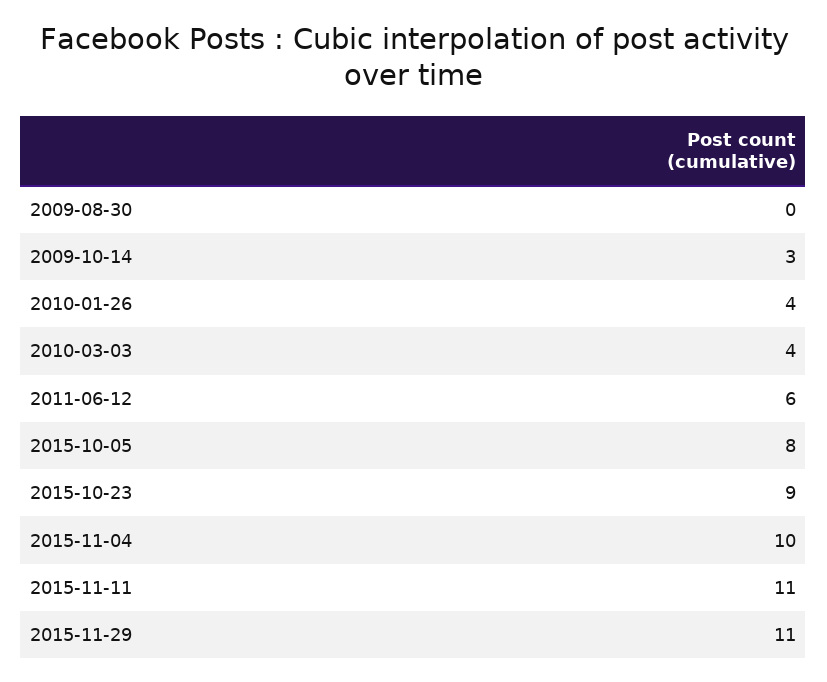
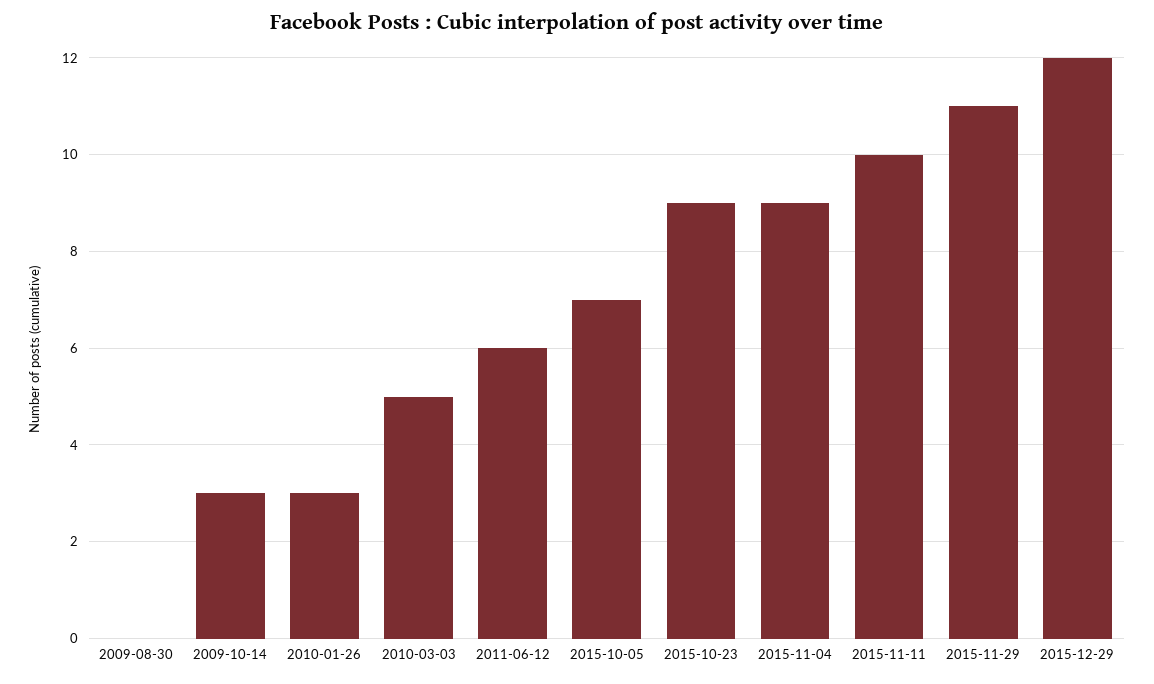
2010-01-26: 4 -> 3
2010-03-03: 4 -> 5
2015-10-05: 8 -> 7
2015-11-04: 10 -> 9
2015-11-11: 11 -> 10
2015-12-29: none -> 12

